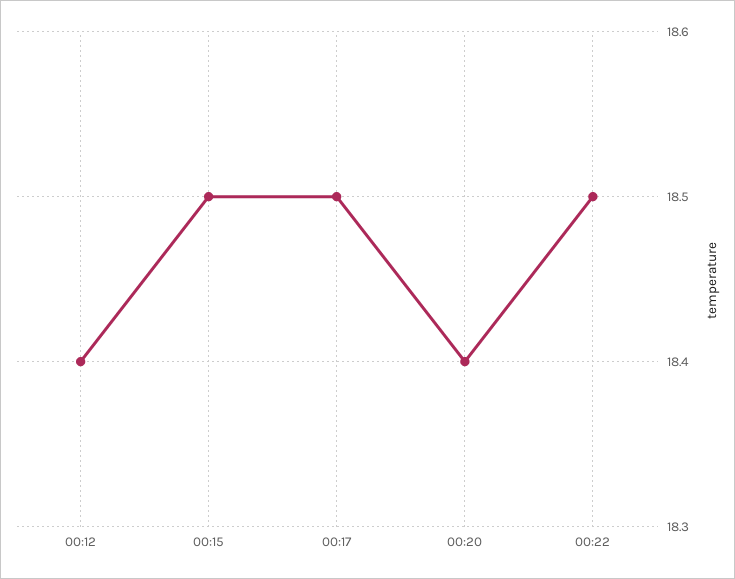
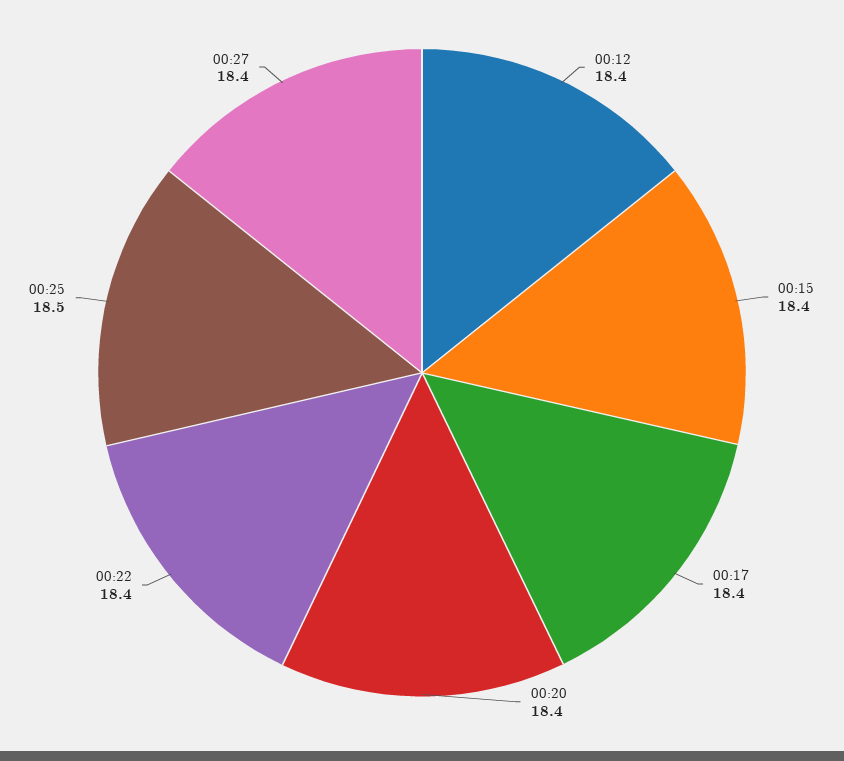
00:15: 18.5 -> 18.4
00:17: 18.5 -> 18.4
00:22: 18.5 -> 18.4
00:25: none -> 18.5
00:27: none -> 18.4

